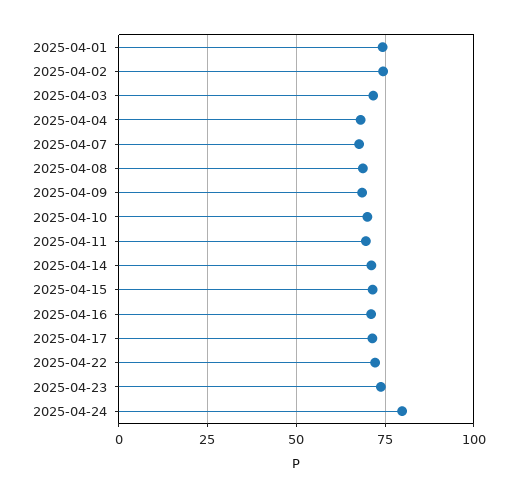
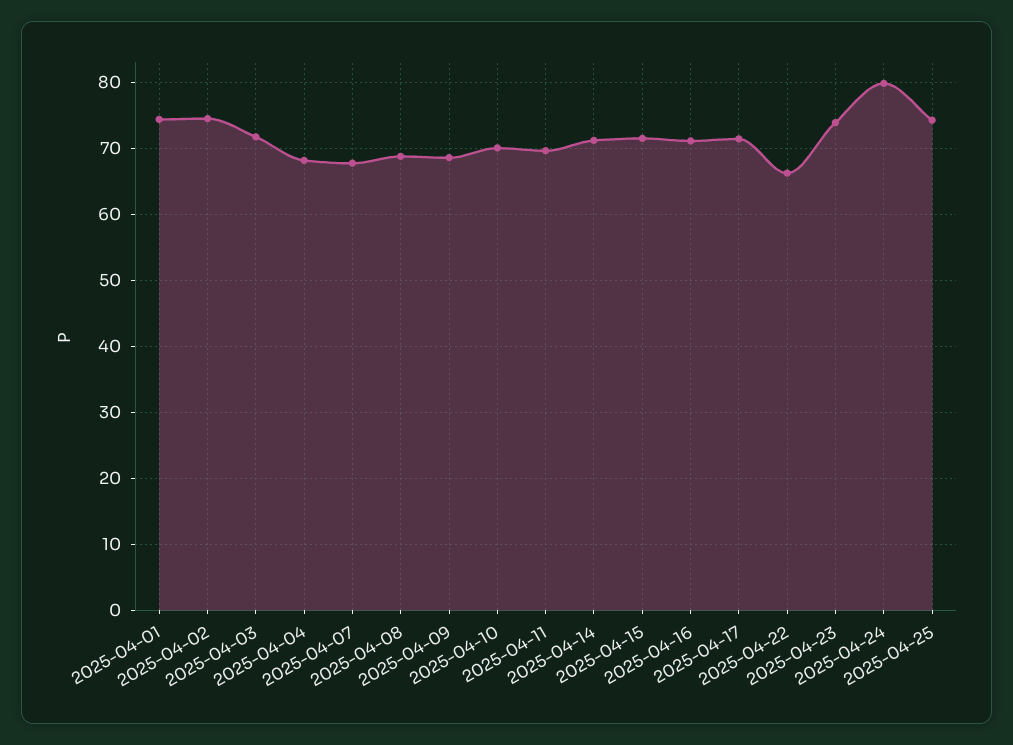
2025-04-22: 72.5 -> 66
2025-04-25: none -> 74

